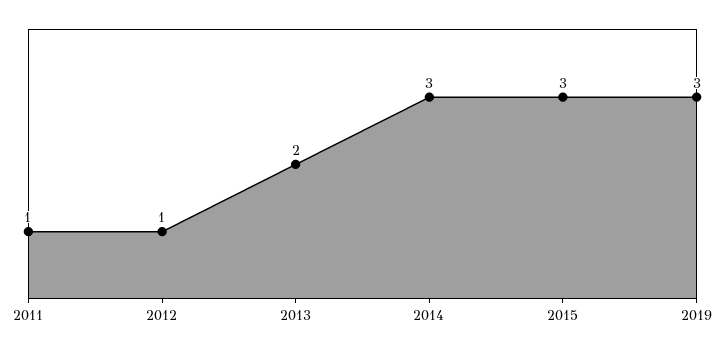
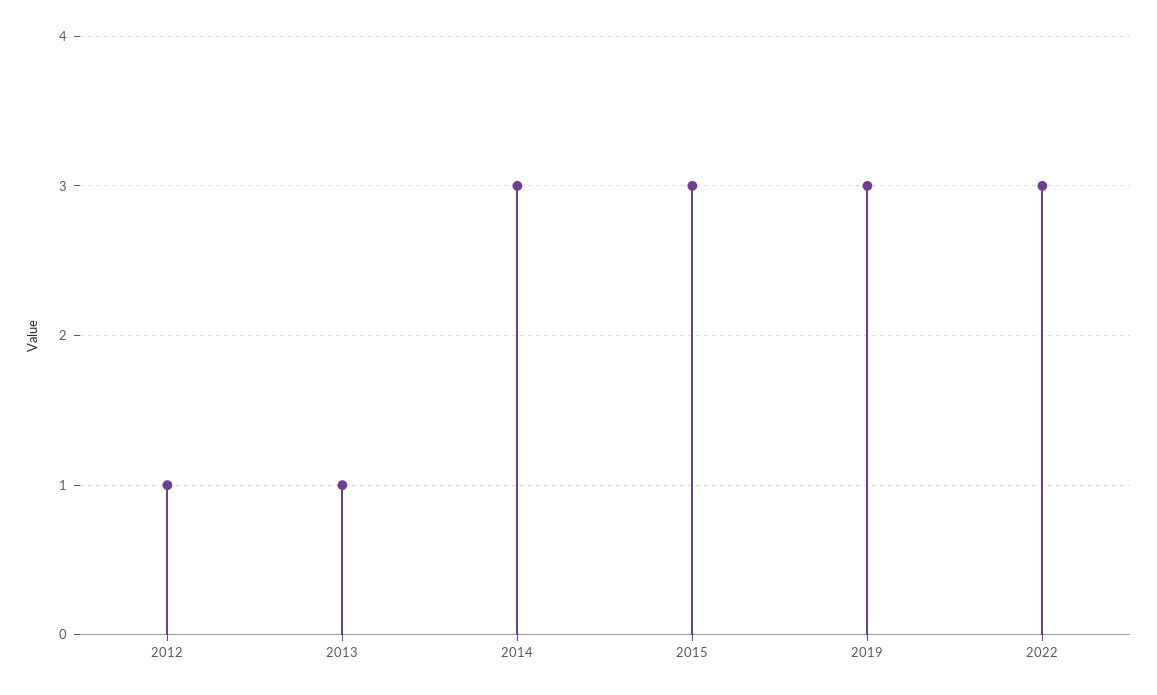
2011: 1 -> none
2013: 2 -> 1
2022: none -> 3

